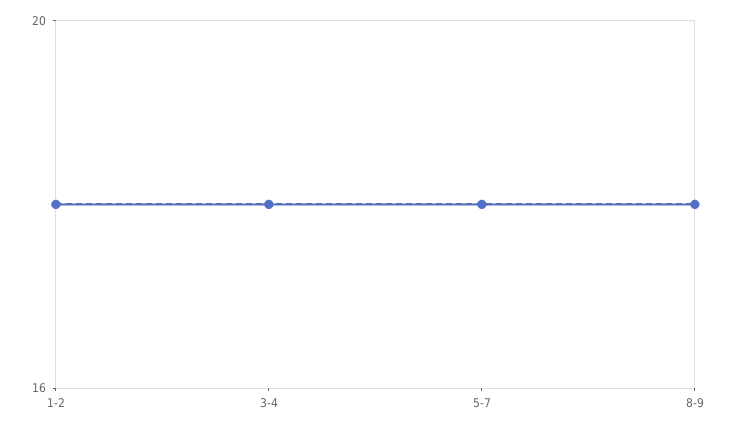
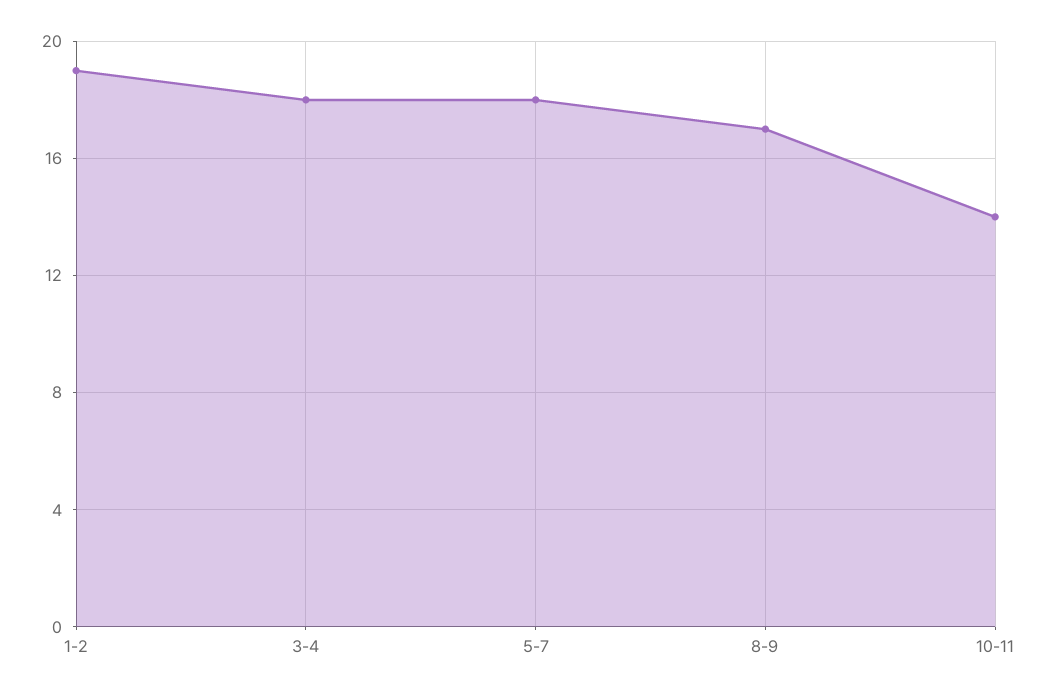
1-2: 18 -> 19
8-9: 18 -> 17
10-11: none -> 14

